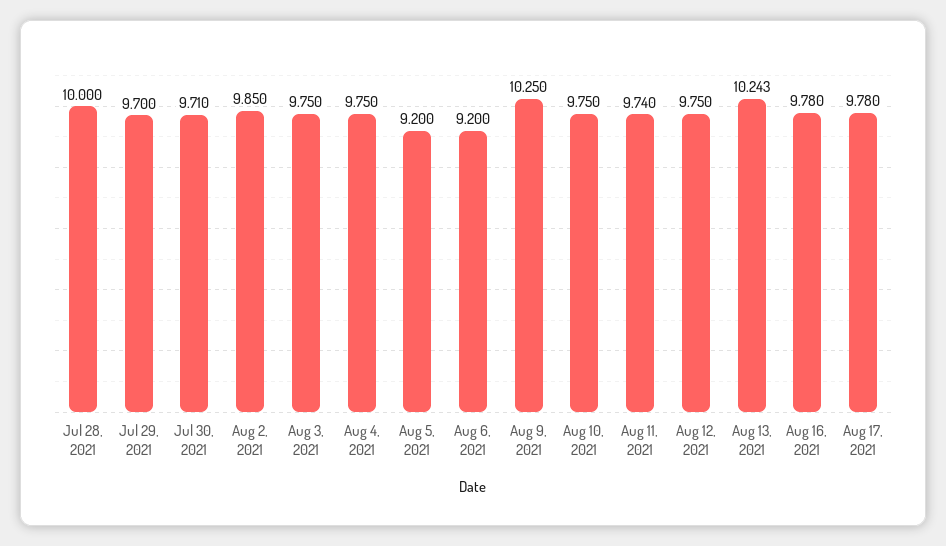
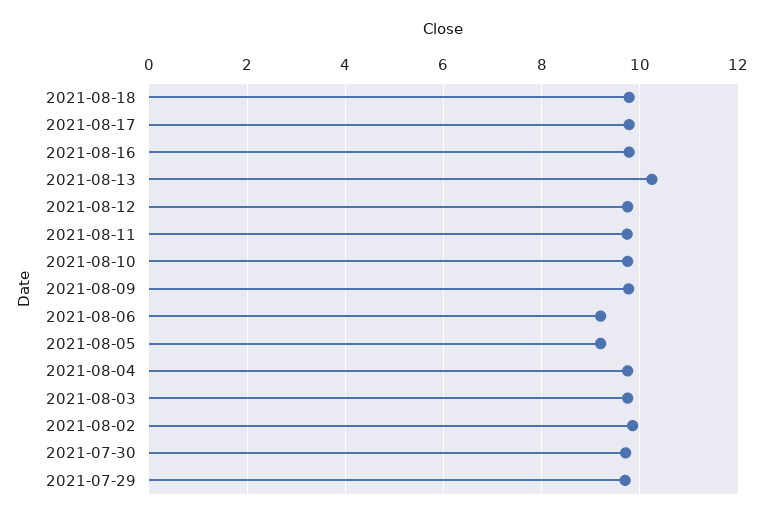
Jul 28, 2021: 10 -> none
Aug 9, 2021: 10.25 -> 9.8
2021-08-18: none -> 9.8

